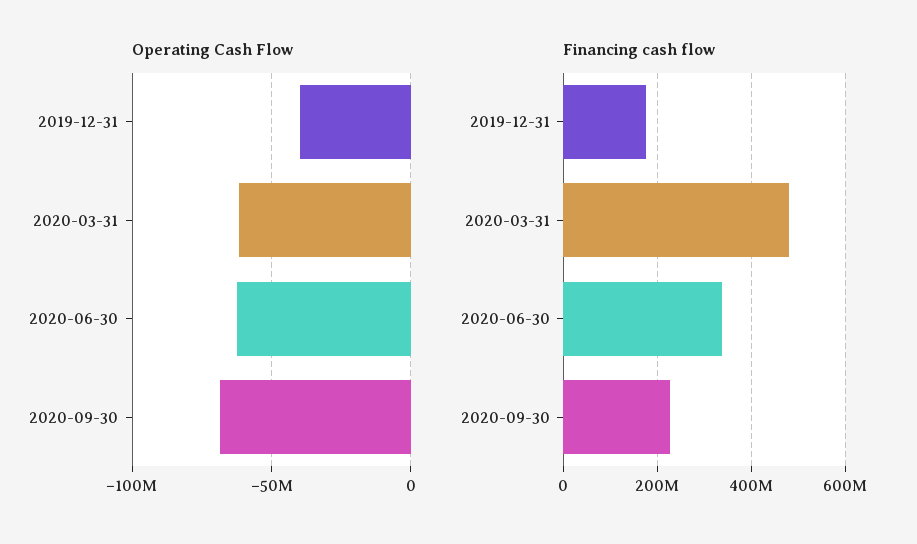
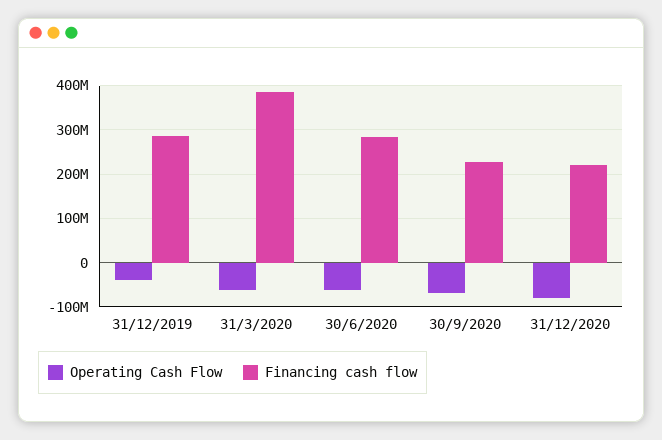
Financing cash flow, 2019-12-31: 180000000 -> 280000000
Financing cash flow, 2020-03-31: 480000000 -> 380000000
Financing cash flow, 2020-06-30: 340000000 -> 280000000
Operating Cash Flow, 31/12/2020: none -> -80000000
Financing cash flow, 31/12/2020: none -> 220000000

